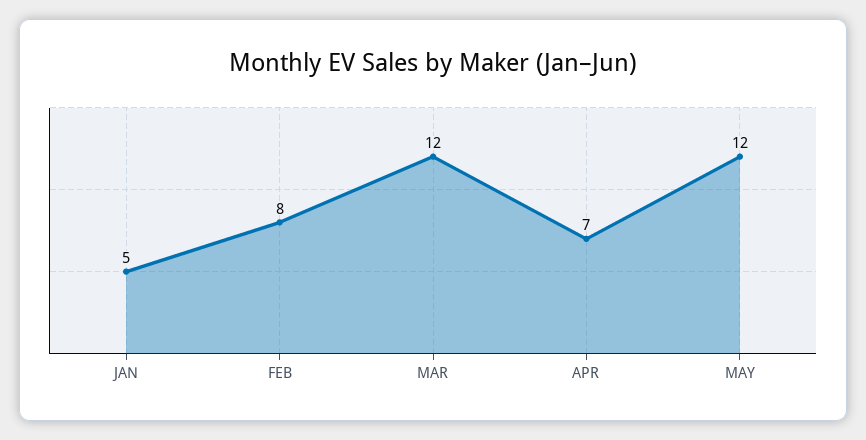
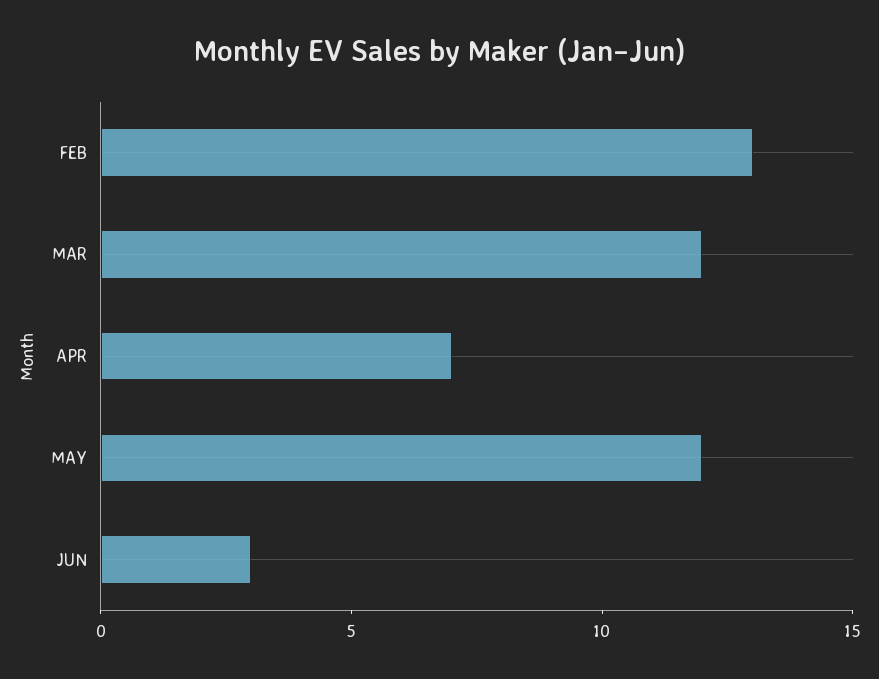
JAN: 5 -> none
FEB: 8 -> 13
JUN: none -> 3

